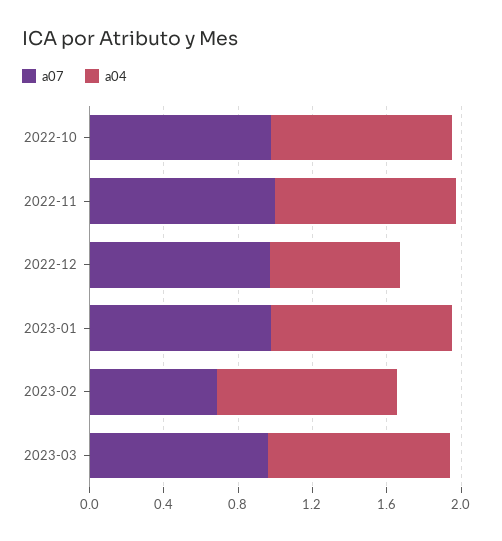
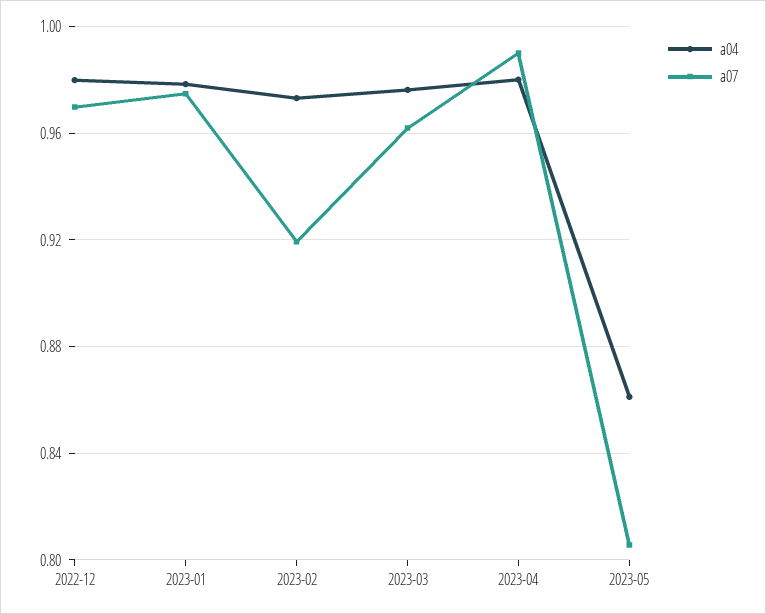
a07, 2022-10: 1 -> none
a04, 2022-10: 1 -> none
a07, 2022-11: 1 -> none
a04, 2022-11: 1 -> none
a04, 2022-12: 0.7 -> 0.98
a07, 2023-02: 0.7 -> 0.92
a04, 2023-04: none -> 0.98
a07, 2023-04: none -> 0.99
a04, 2023-05: none -> 0.86
a07, 2023-05: none -> 0.805

